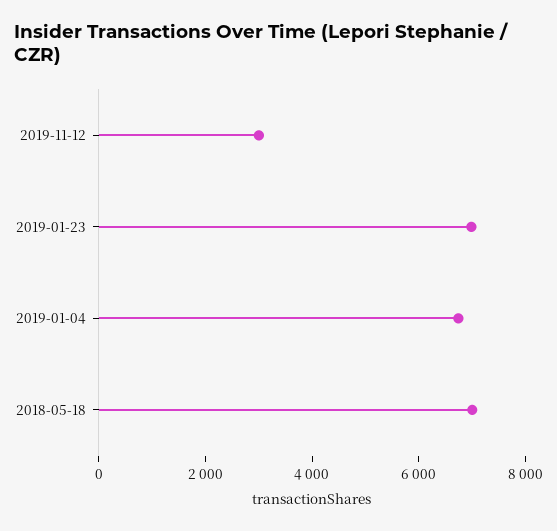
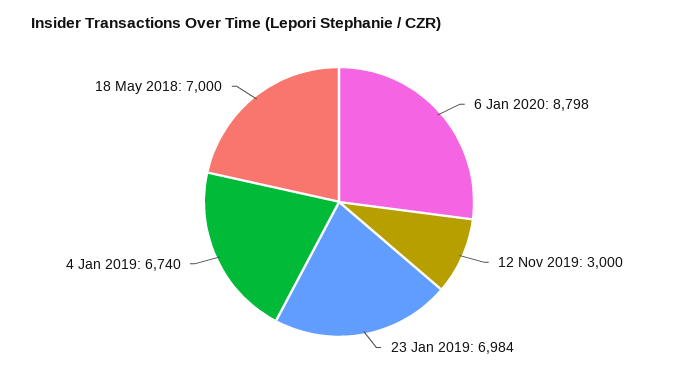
6 Jan 2020: none -> 8798

